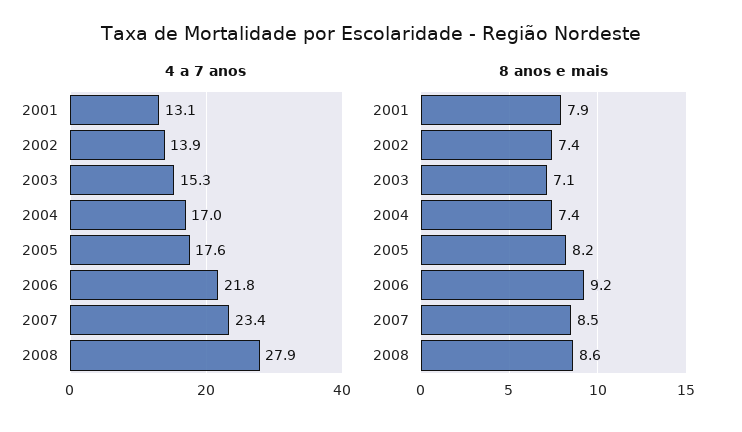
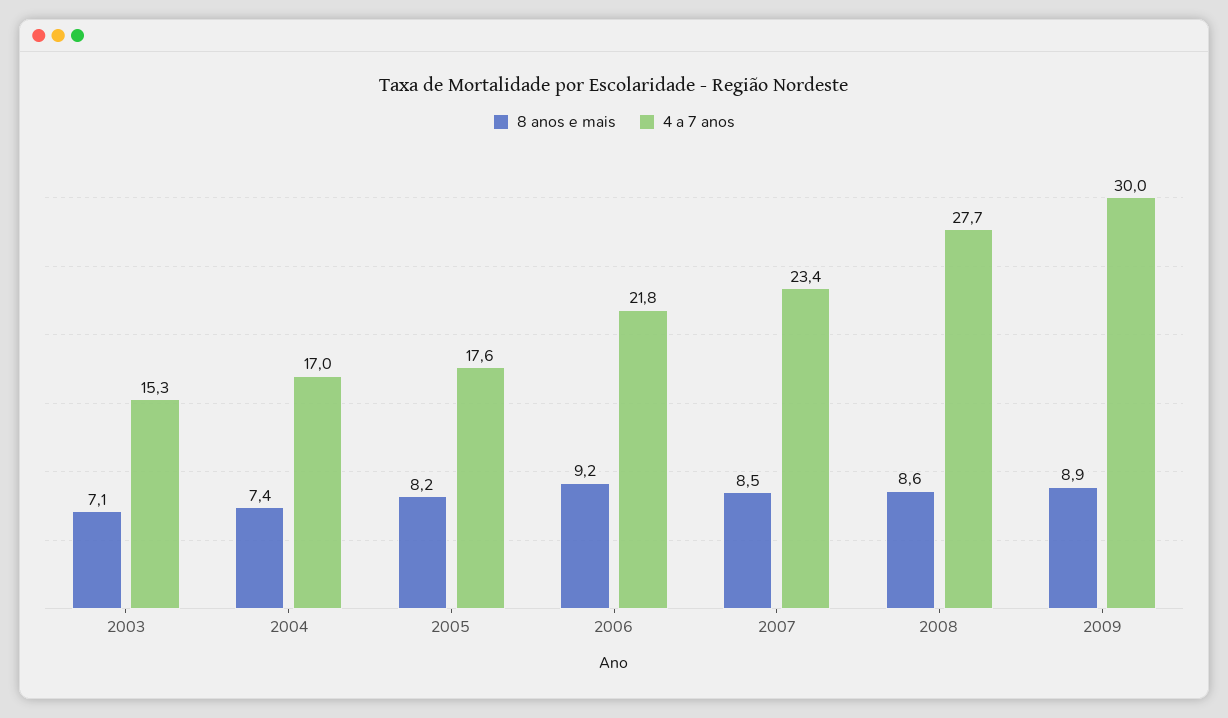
4 a 7 anos, 2001: 13.1 -> none
4 a 7 anos, 2002: 13.9 -> none
4 a 7 anos, 2008: 27.9 -> 27.7
8 anos e mais, 2001: 7.9 -> none
8 anos e mais, 2002: 7.4 -> none
8 anos e mais, 2009: none -> 8.9
4 a 7 anos, 2009: none -> 30

